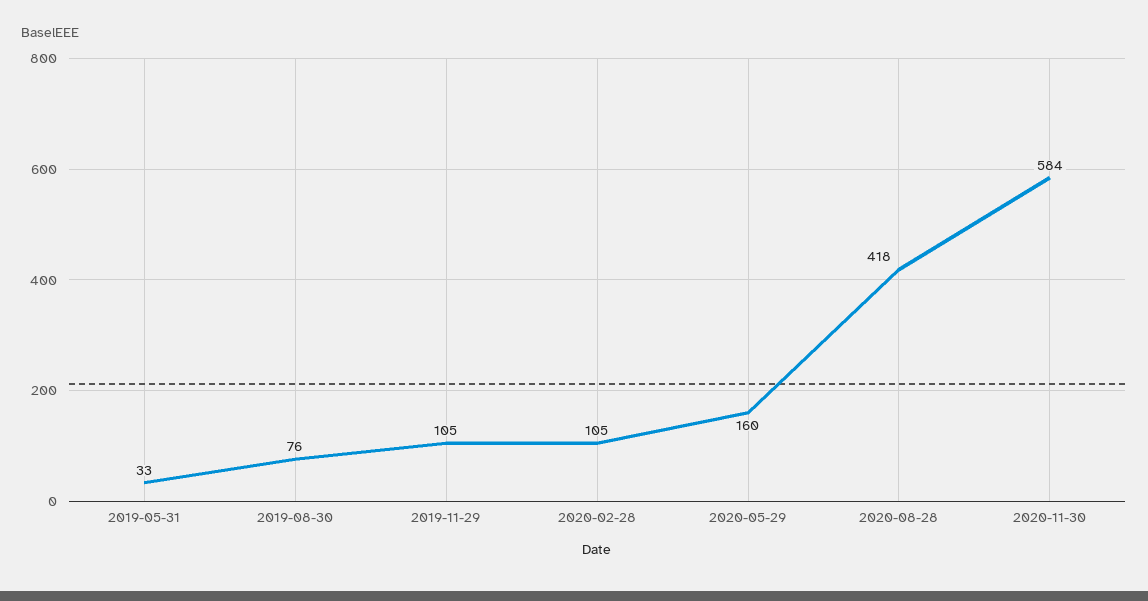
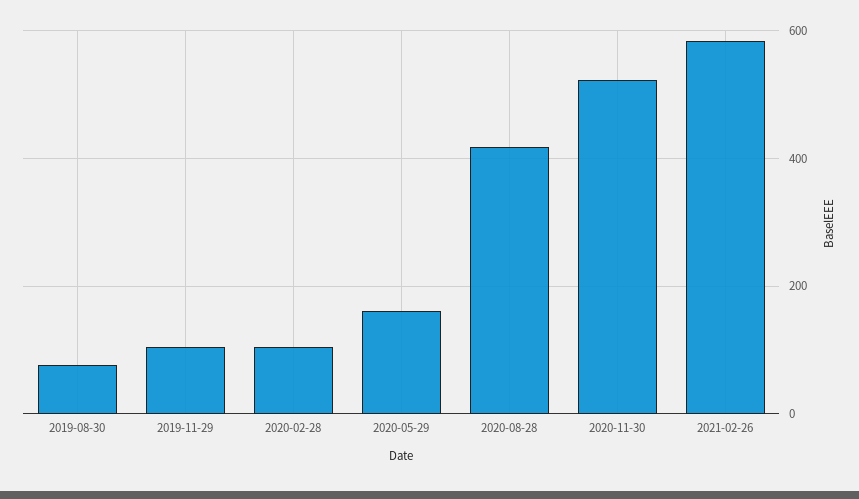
2019-05-31: 33 -> none
2020-11-30: 584 -> 520
2021-02-26: none -> 580

